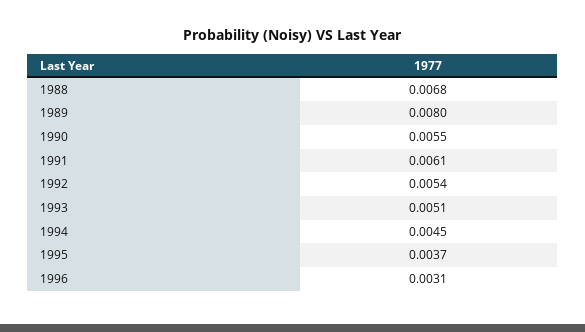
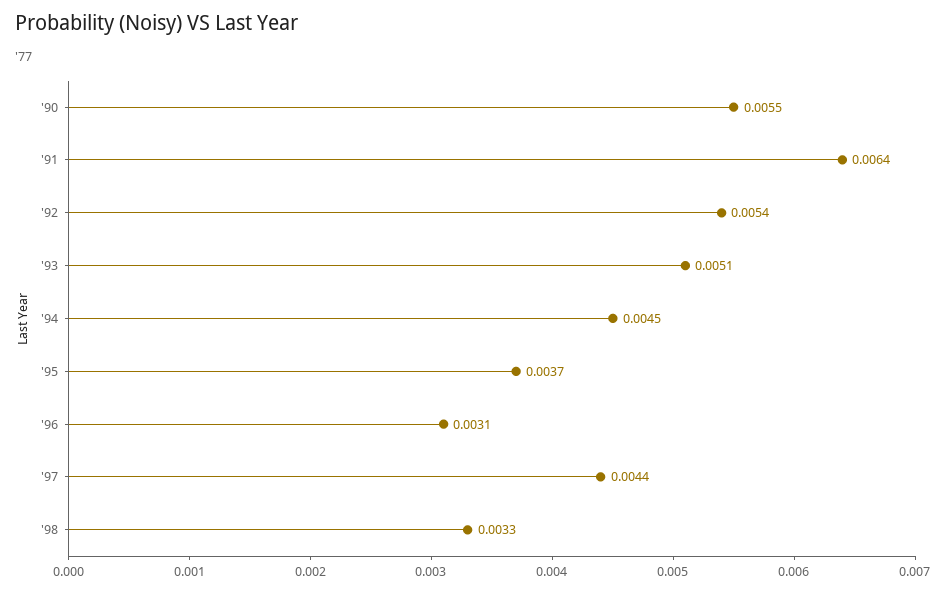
1988: 0.0068 -> none
1989: 0.008 -> none
1991: 0.0061 -> 0.0064
'97: none -> 0.0044
'98: none -> 0.0033

